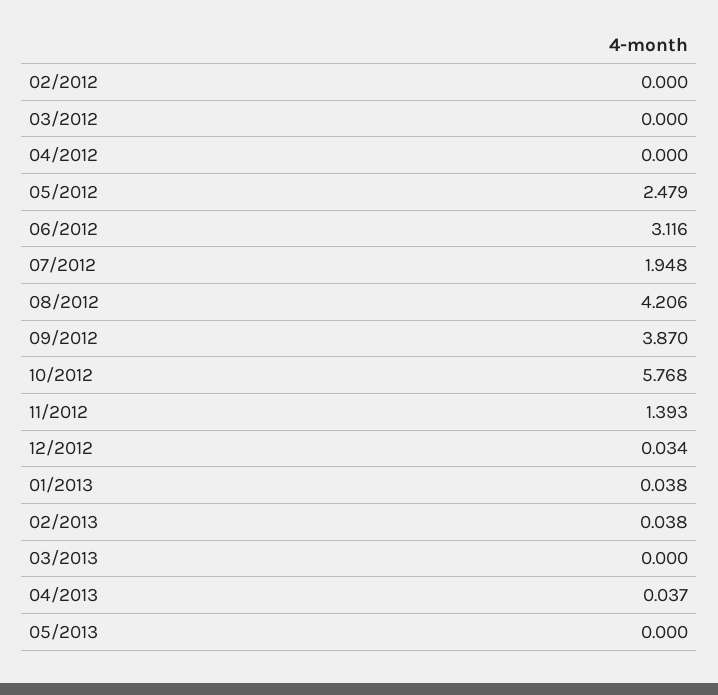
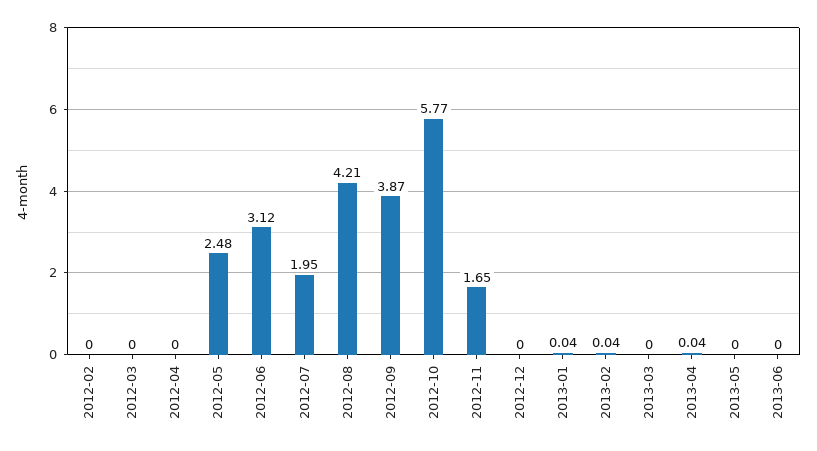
11/2012: 1.393 -> 1.65
12/2012: 0.034 -> 0
2013-06: none -> 0

